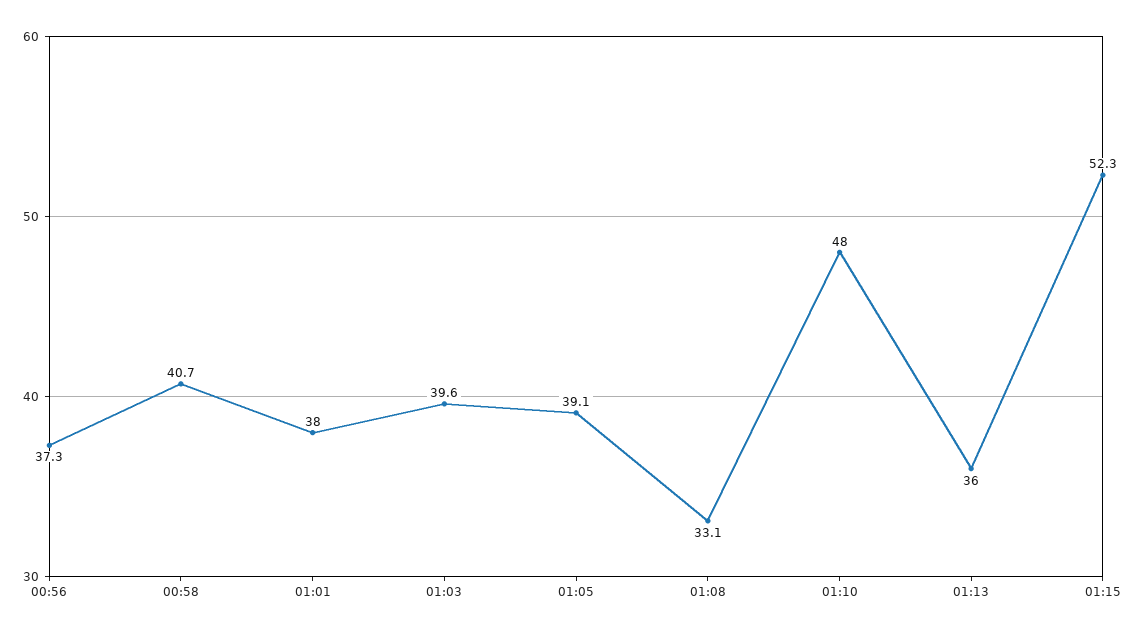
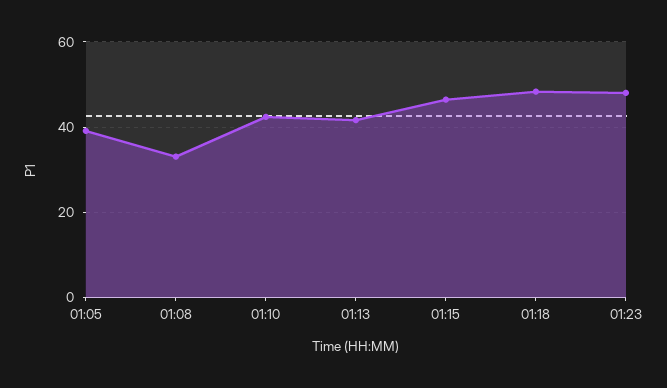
00:56: 37.3 -> none
00:58: 40.7 -> none
01:01: 38 -> none
01:03: 39.6 -> none
01:10: 48 -> 42
01:13: 36 -> 42
01:15: 52.3 -> 46
01:18: none -> 48
01:23: none -> 48

